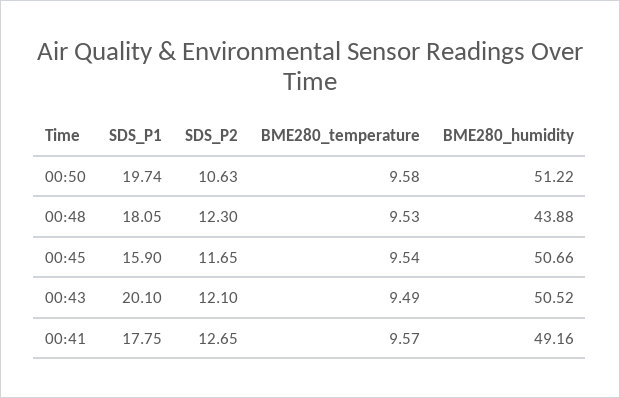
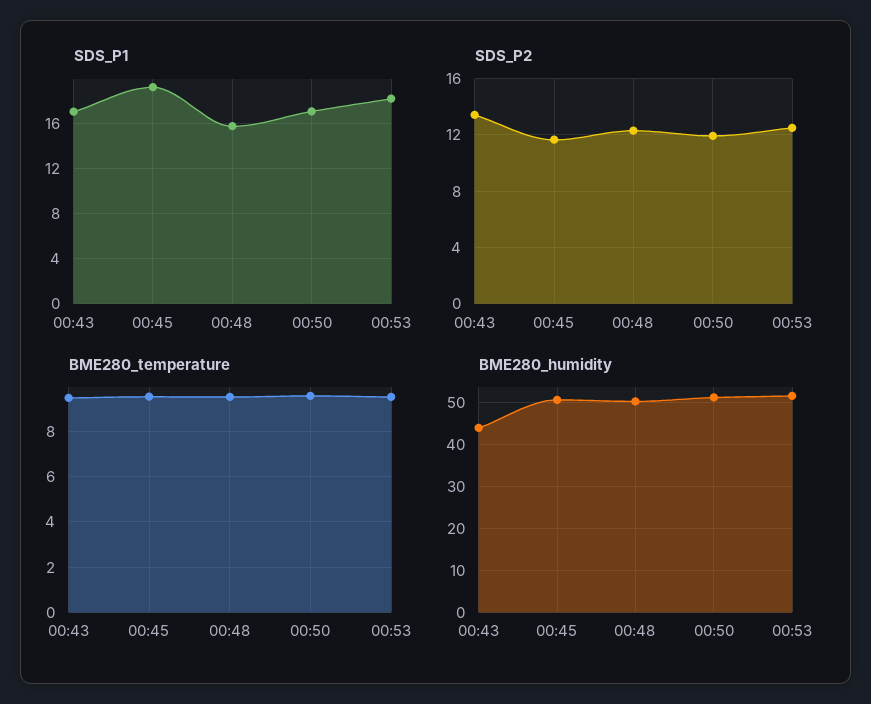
SDS_P1, 00:50: 19.74 -> 17
SDS_P2, 00:50: 10.63 -> 12
SDS_P1, 00:48: 18.05 -> 16
BME280_humidity, 00:48: 43.88 -> 50
SDS_P1, 00:45: 15.9 -> 19
SDS_P1, 00:43: 20.1 -> 17
SDS_P2, 00:43: 12.1 -> 13.5
BME280_humidity, 00:43: 50.52 -> 44
SDS_P1, 00:41: 17.75 -> none
SDS_P2, 00:41: 12.65 -> none
BME280_temperature, 00:41: 9.57 -> none
BME280_humidity, 00:41: 49.16 -> none
SDS_P1, 00:53: none -> 18
SDS_P2, 00:53: none -> 12.5
BME280_temperature, 00:53: none -> 9.5
BME280_humidity, 00:53: none -> 52

